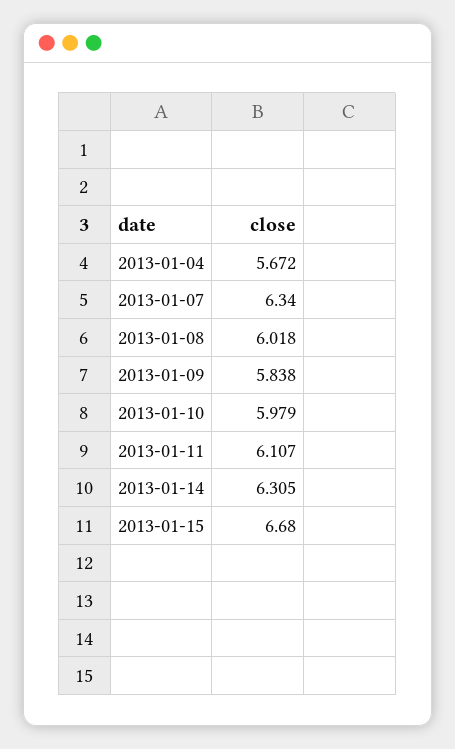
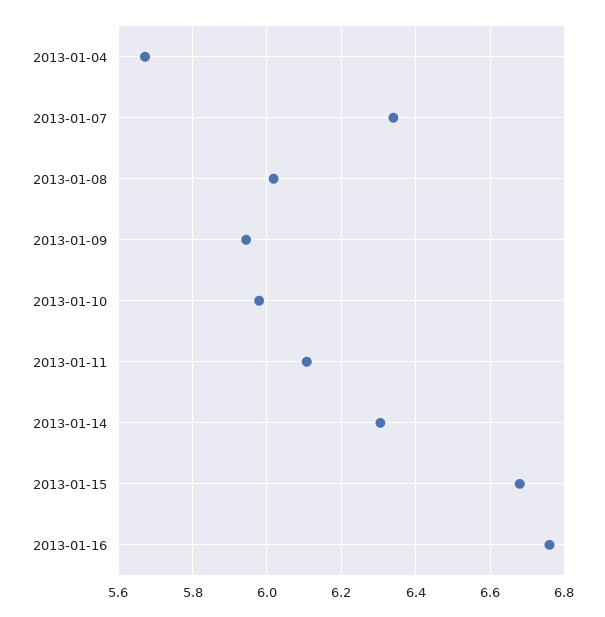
2013-01-09: 5.838 -> 5.94
2013-01-16: none -> 6.76

